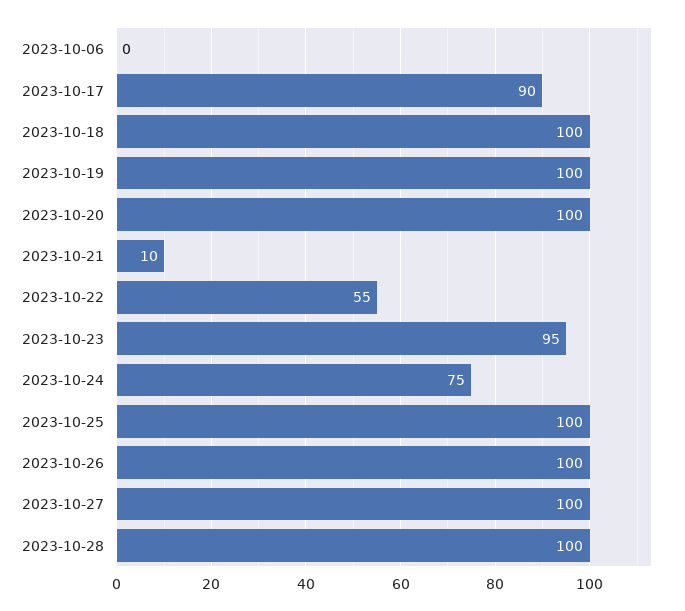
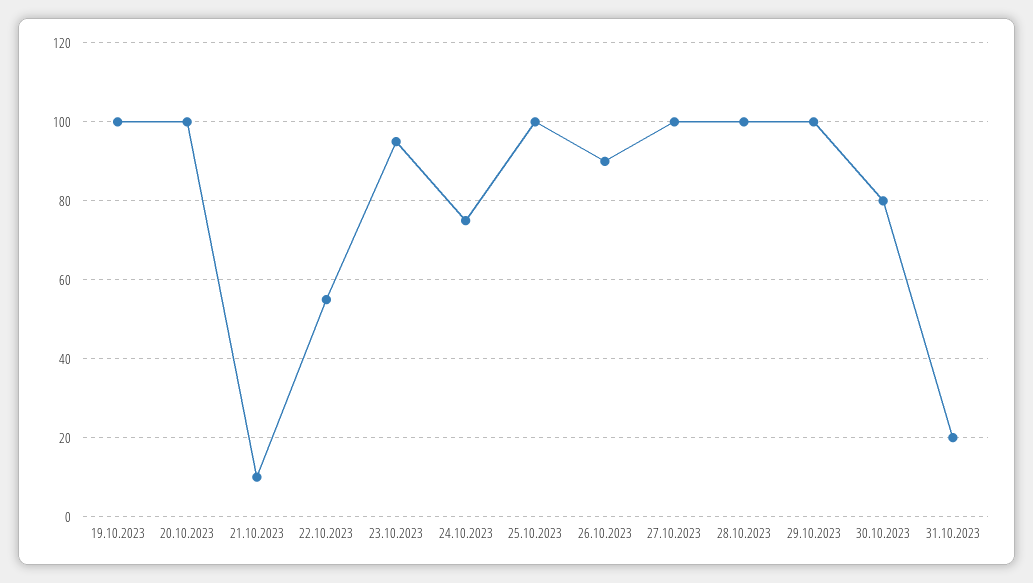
2023-10-06: 0 -> none
2023-10-17: 90 -> none
2023-10-18: 100 -> none
2023-10-26: 100 -> 90
29.10.2023: none -> 100
30.10.2023: none -> 80
31.10.2023: none -> 20

